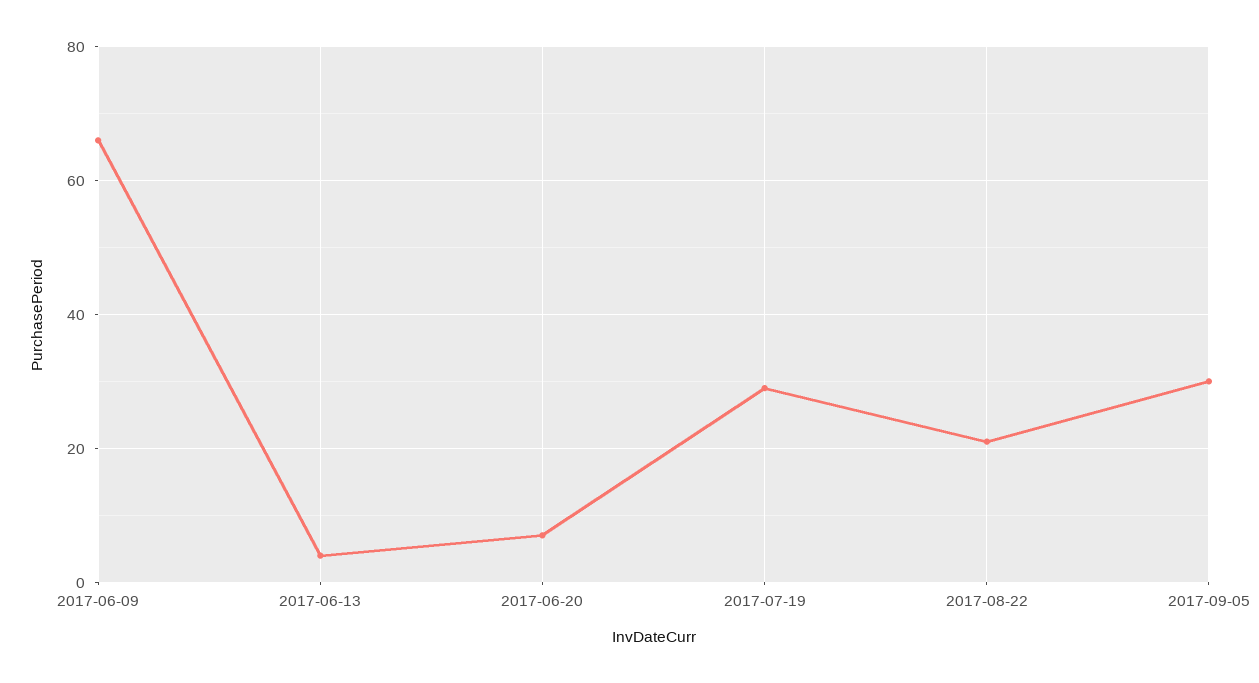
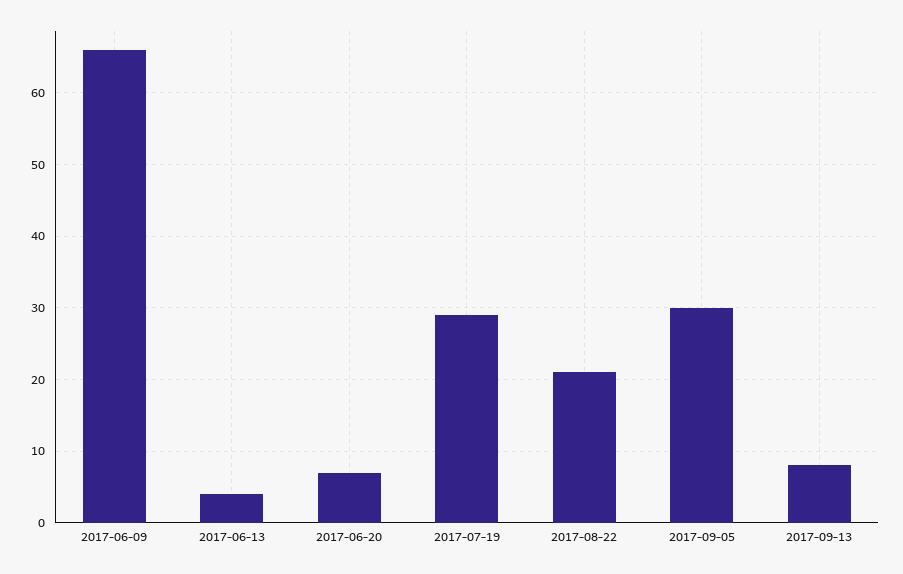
2017-09-13: none -> 8

